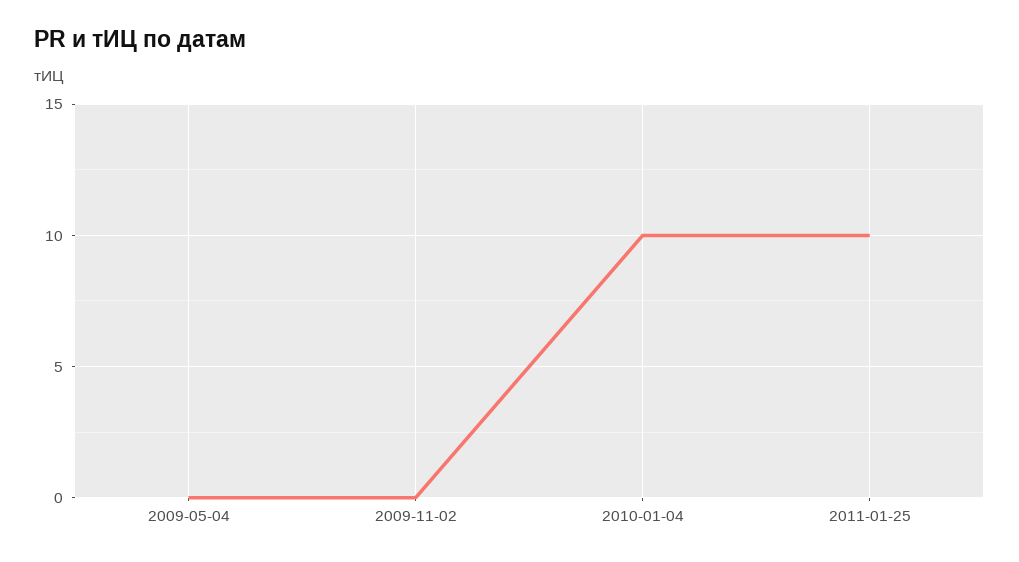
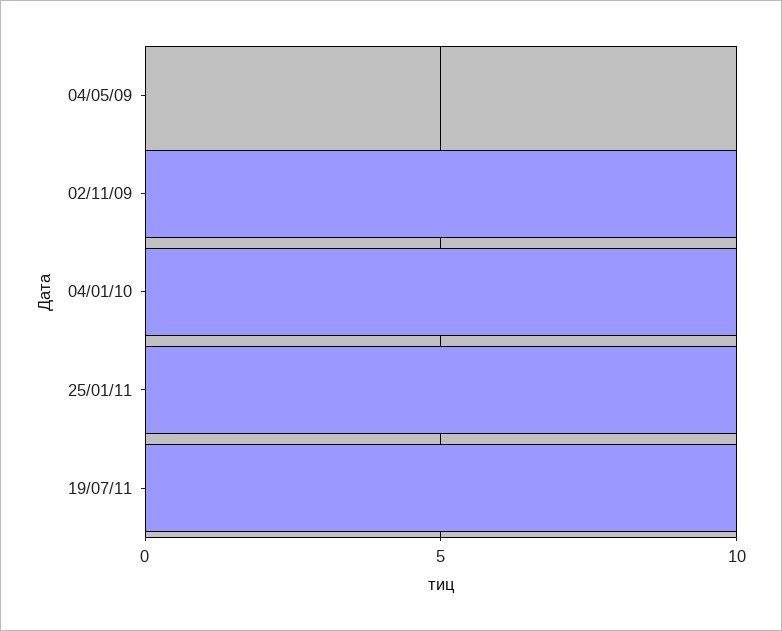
2009-11-02: 0 -> 10
19/07/11: none -> 10

